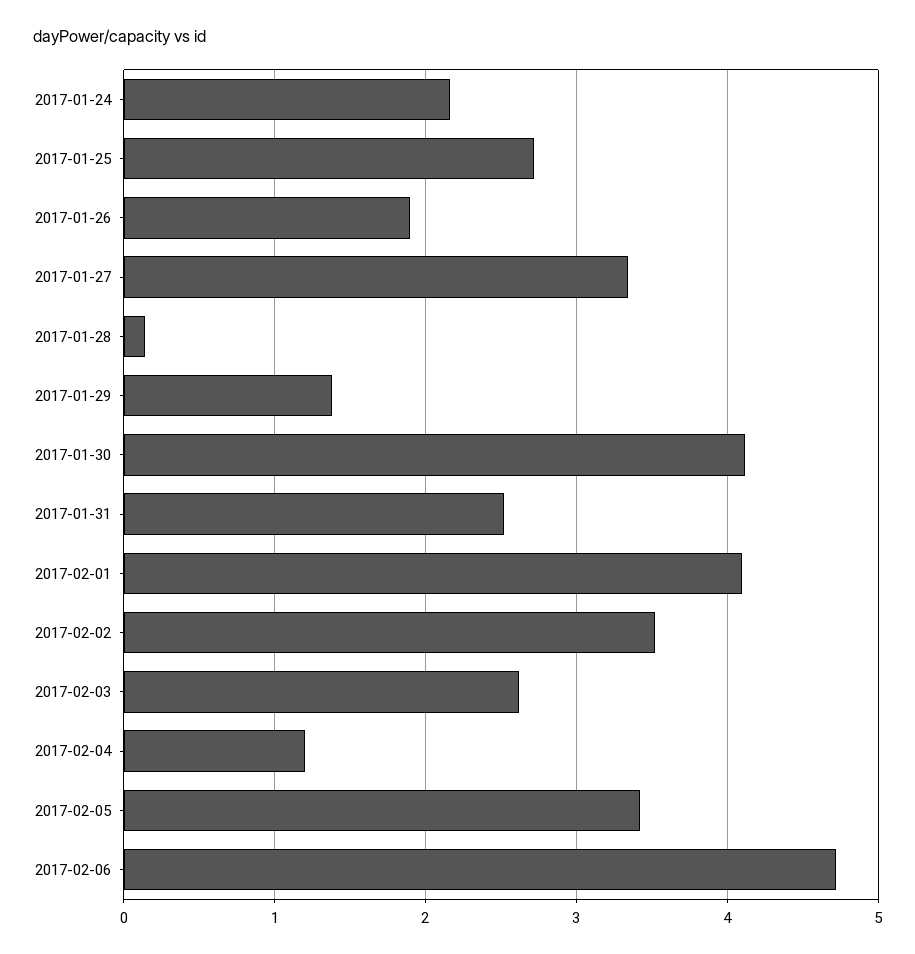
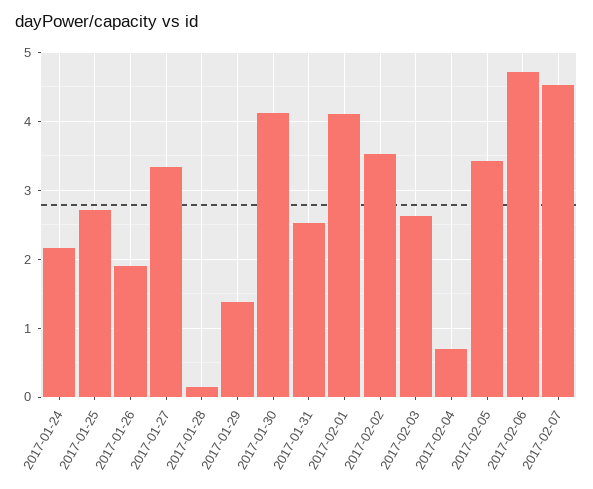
2017-02-04: 1.2 -> 0.7
2017-02-07: none -> 4.5

